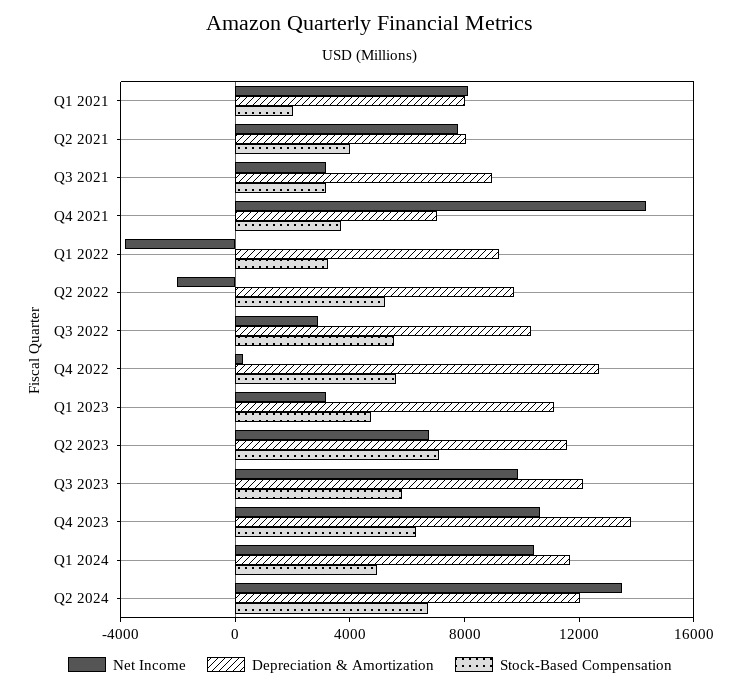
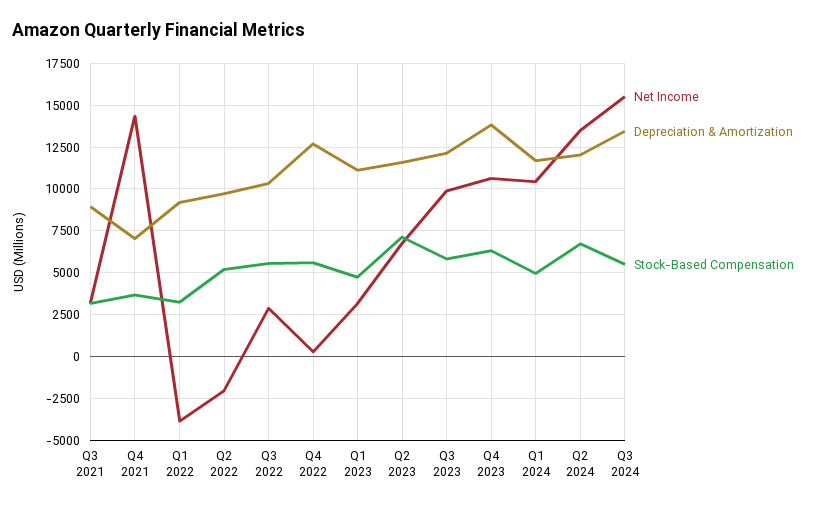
Net Income, Q1 2021: 8000 -> none
Depreciation & Amortization, Q1 2021: 8000 -> none
Stock-Based Compensation, Q1 2021: 2000 -> none
Net Income, Q2 2021: 8000 -> none
Depreciation & Amortization, Q2 2021: 8000 -> none
Stock-Based Compensation, Q2 2021: 4000 -> none
Net Income, Q3 2024: none -> 15500
Depreciation & Amortization, Q3 2024: none -> 13500
Stock-Based Compensation, Q3 2024: none -> 5500

